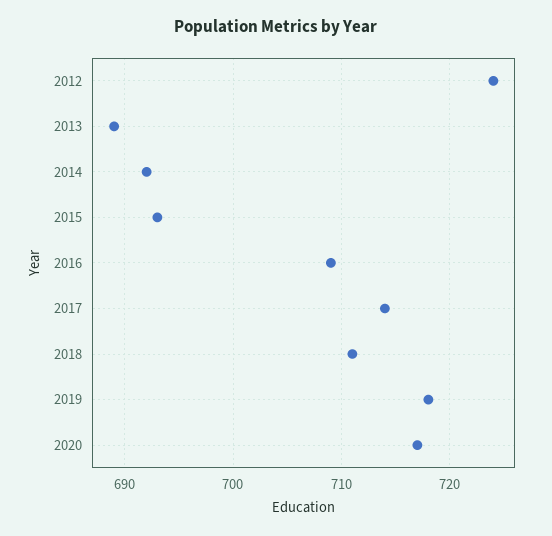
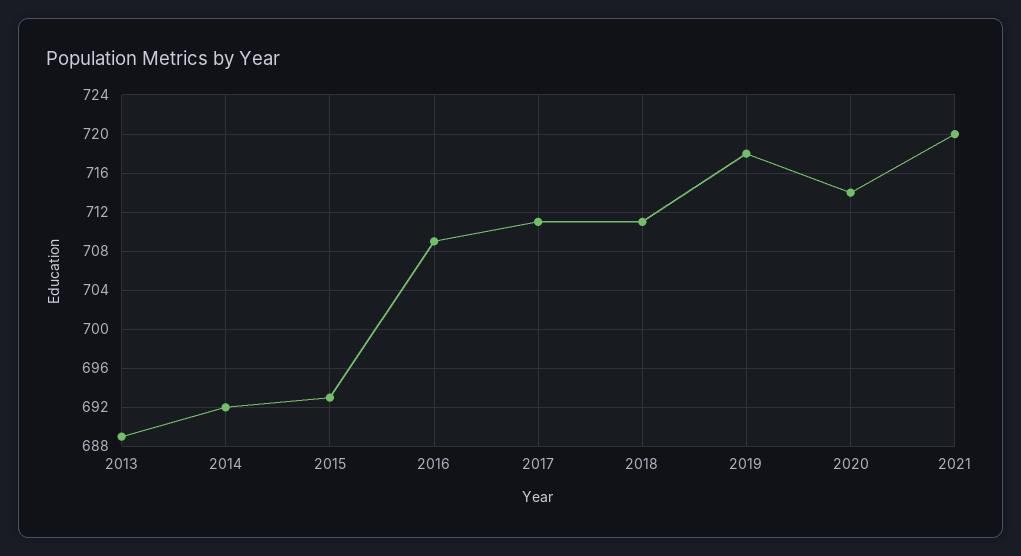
2012: 724 -> none
2017: 714 -> 711
2020: 717 -> 714
2021: none -> 720

